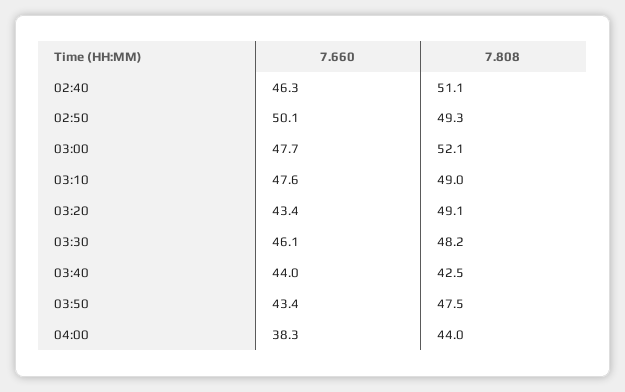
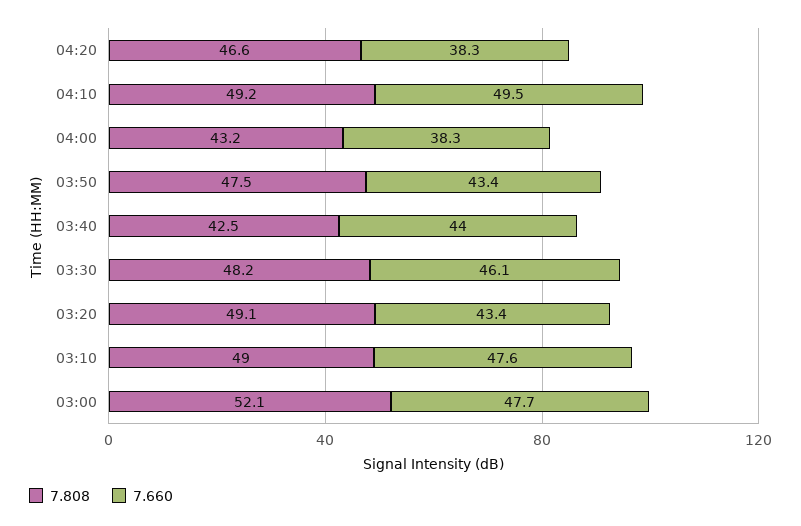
7.660, 02:40: 46.3 -> none
7.808, 02:40: 51.1 -> none
7.660, 02:50: 50.1 -> none
7.808, 02:50: 49.3 -> none
7.808, 04:00: 44 -> 43.2
7.808, 04:20: none -> 46.6
7.660, 04:20: none -> 38.3
7.808, 04:10: none -> 49.2
7.660, 04:10: none -> 49.5

